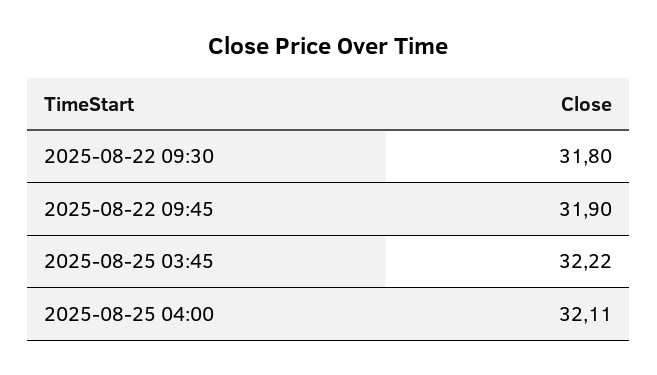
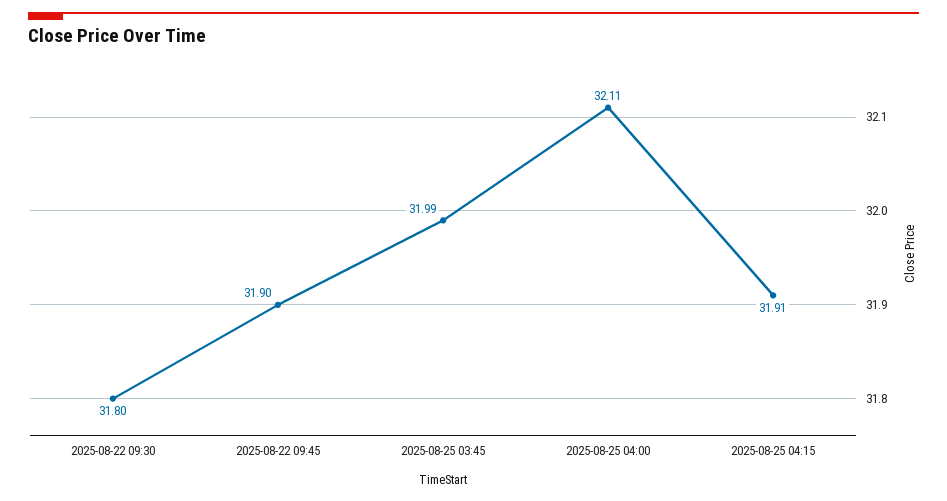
2025-08-25 03:45: 32.22 -> 31.99
2025-08-25 04:15: none -> 31.91

